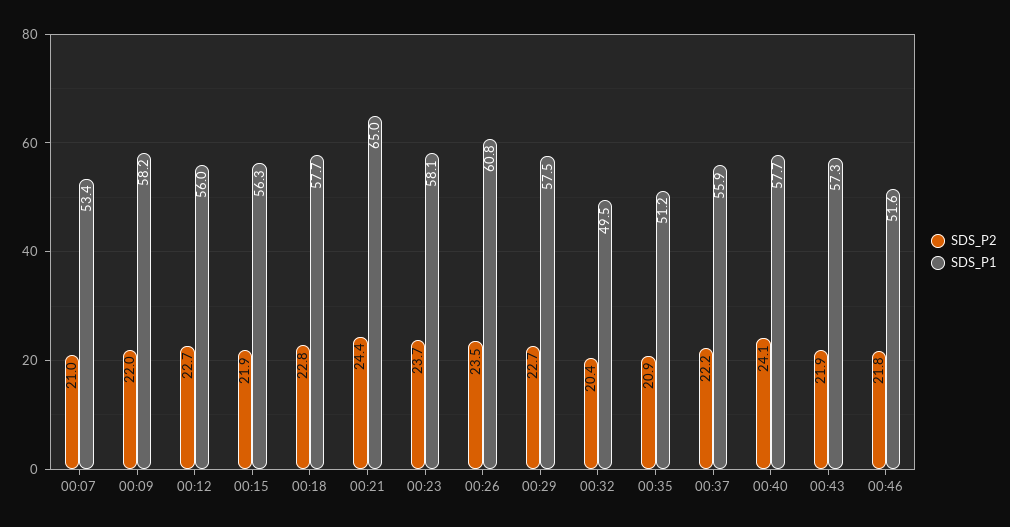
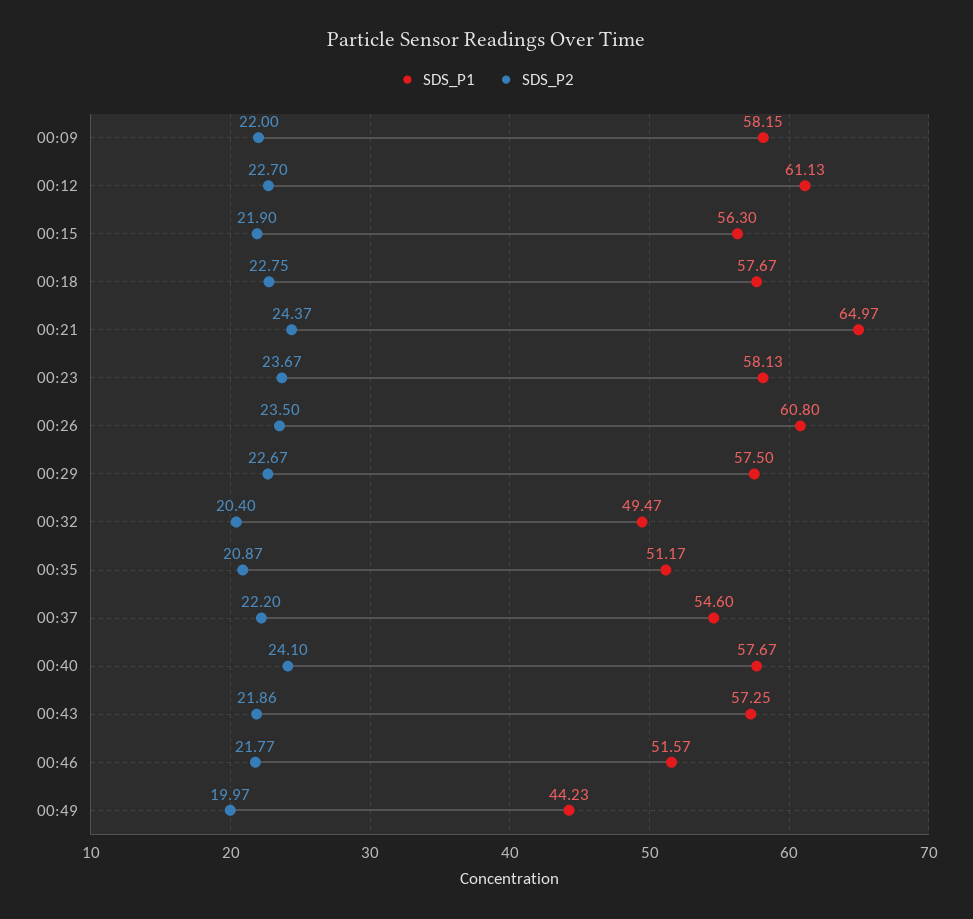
SDS_P2, 00:07: 21 -> none
SDS_P1, 00:07: 53.4 -> none
SDS_P1, 00:12: 56 -> 61.13
SDS_P1, 00:37: 55.9 -> 54.6
SDS_P1, 00:49: none -> 44.23
SDS_P2, 00:49: none -> 19.97

